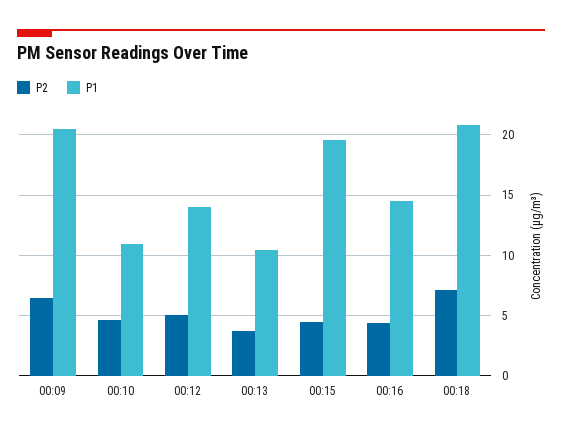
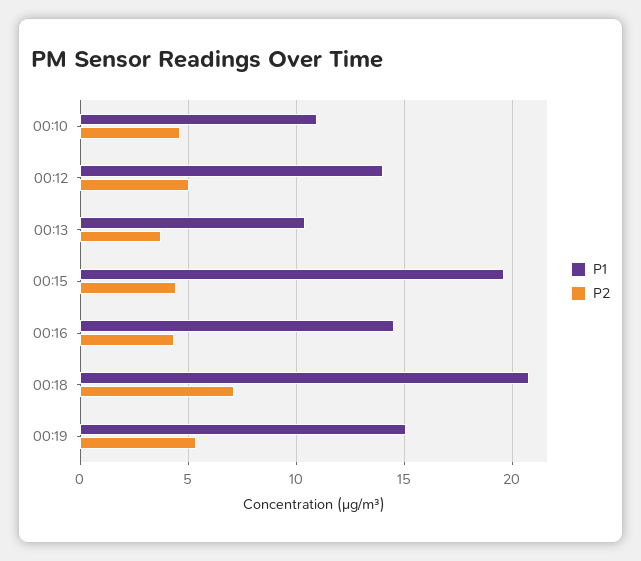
P2, 00:09: 6.5 -> none
P1, 00:09: 20.5 -> none
P1, 00:19: none -> 15
P2, 00:19: none -> 5.5

